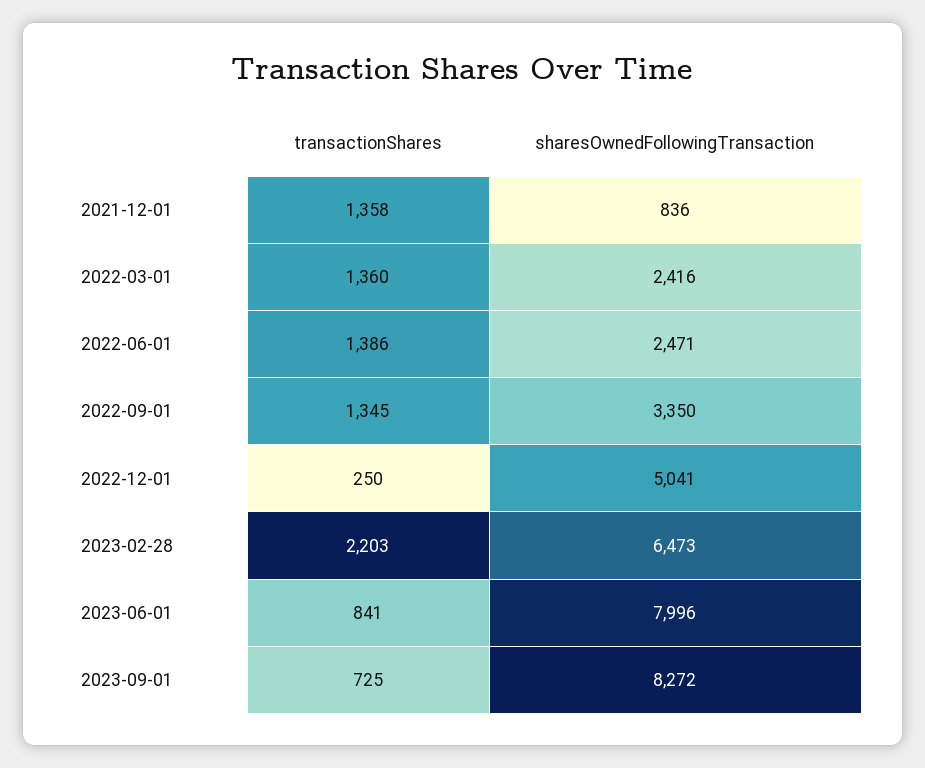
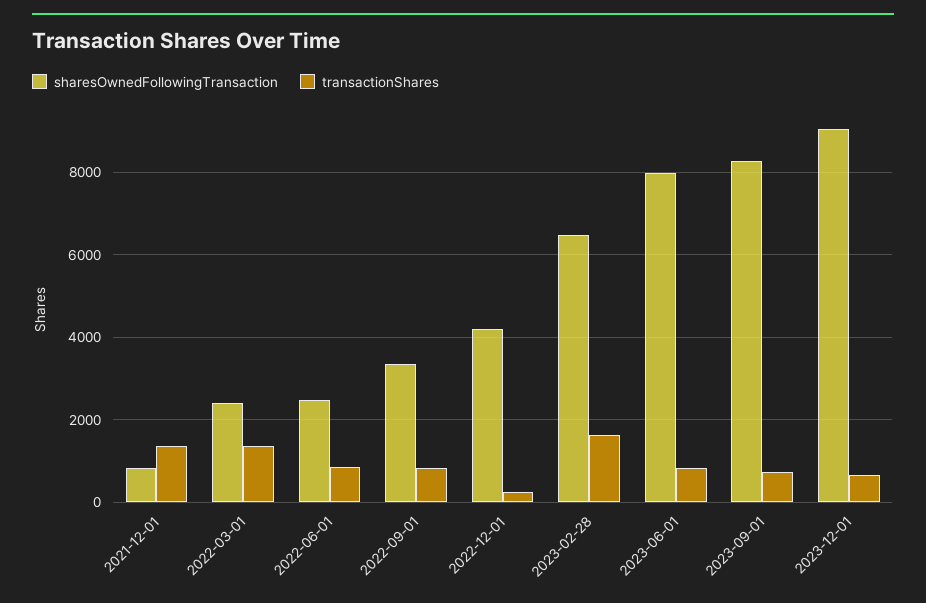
transactionShares, 2022-06-01: 1386 -> 800
transactionShares, 2022-09-01: 1345 -> 800
sharesOwnedFollowingTransaction, 2022-12-01: 5041 -> 4200
transactionShares, 2023-02-28: 2203 -> 1600
sharesOwnedFollowingTransaction, 2023-12-01: none -> 9000
transactionShares, 2023-12-01: none -> 600

